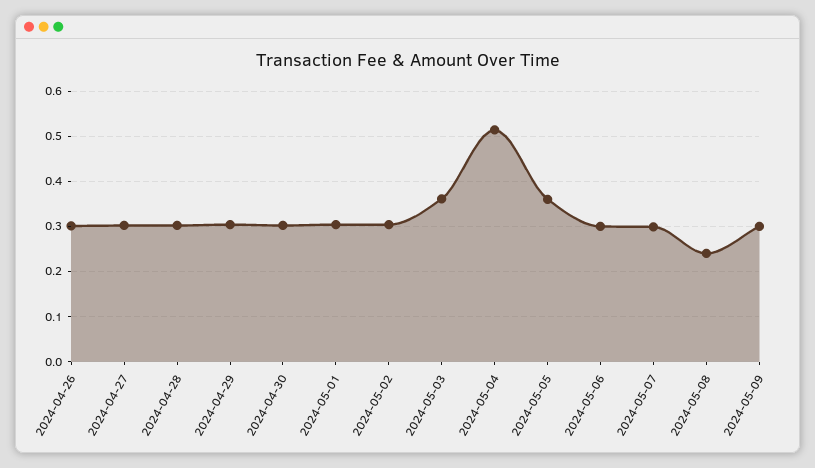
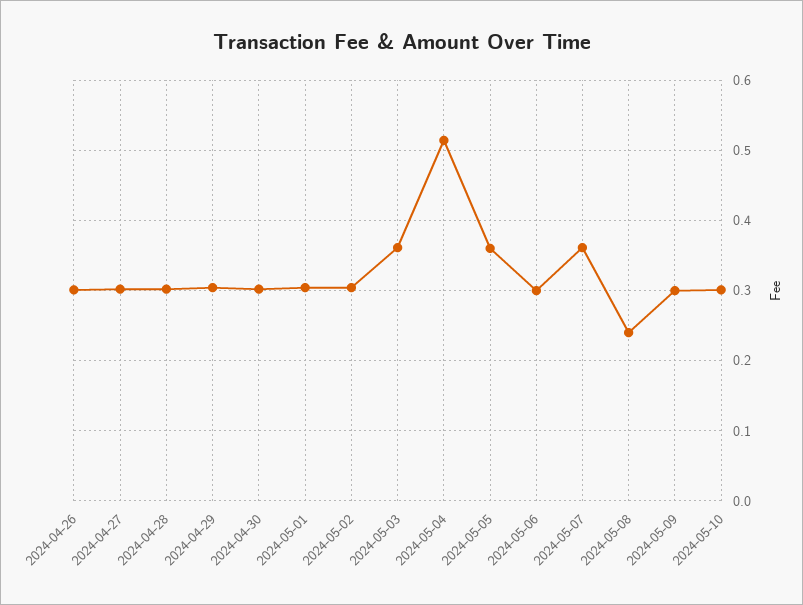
2024-05-07: 0.3 -> 0.36
2024-05-10: none -> 0.3

